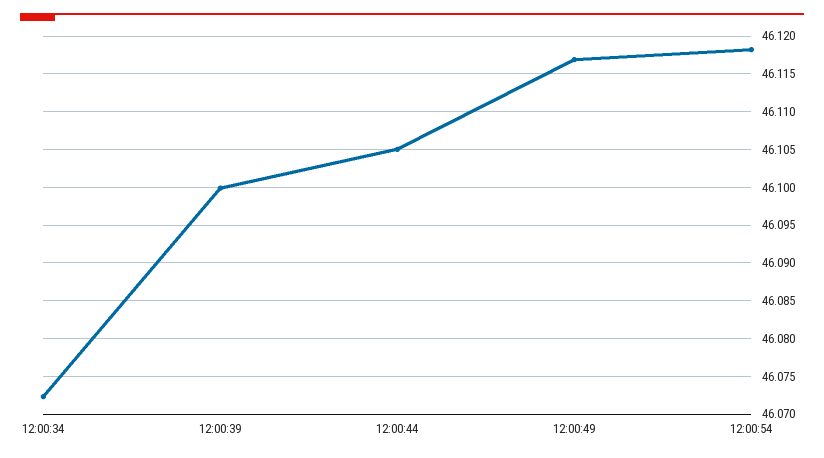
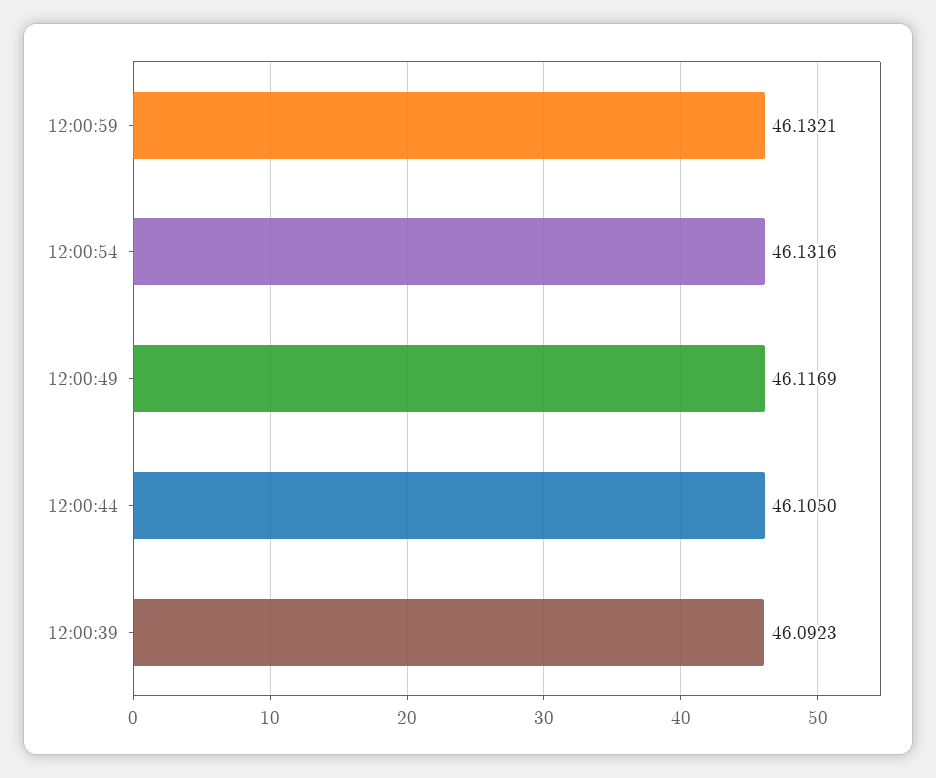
12:00:34: 46.072 -> none
12:00:39: 46.1 -> 46.0923
12:00:54: 46.118 -> 46.1316
12:00:59: none -> 46.1321

